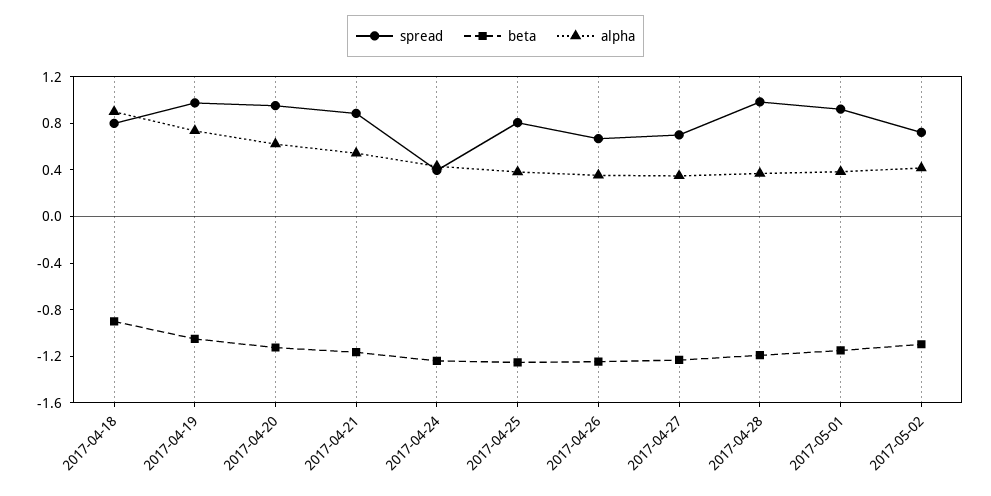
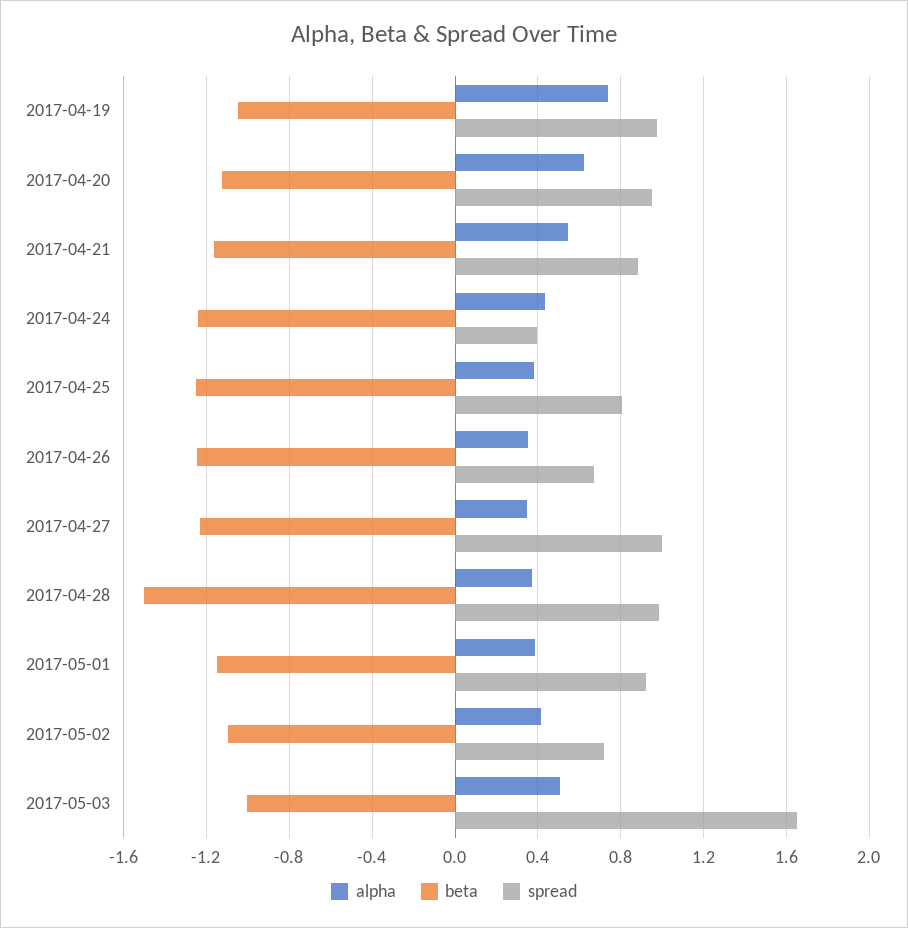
spread, 2017-04-18: 0.8 -> none
beta, 2017-04-18: -0.9 -> none
alpha, 2017-04-18: 0.9 -> none
spread, 2017-04-27: 0.7 -> 1
beta, 2017-04-28: -1.2 -> -1.5
alpha, 2017-05-03: none -> 0.5
beta, 2017-05-03: none -> -1
spread, 2017-05-03: none -> 1.65

